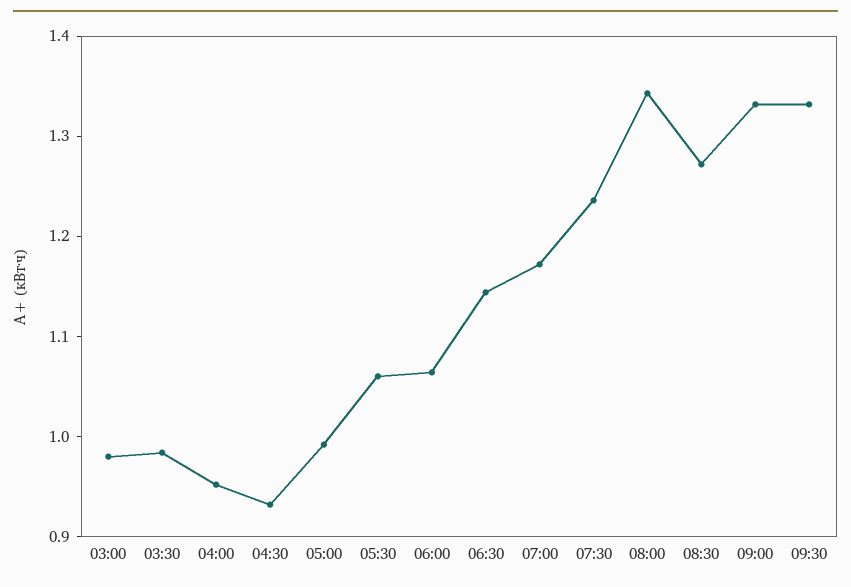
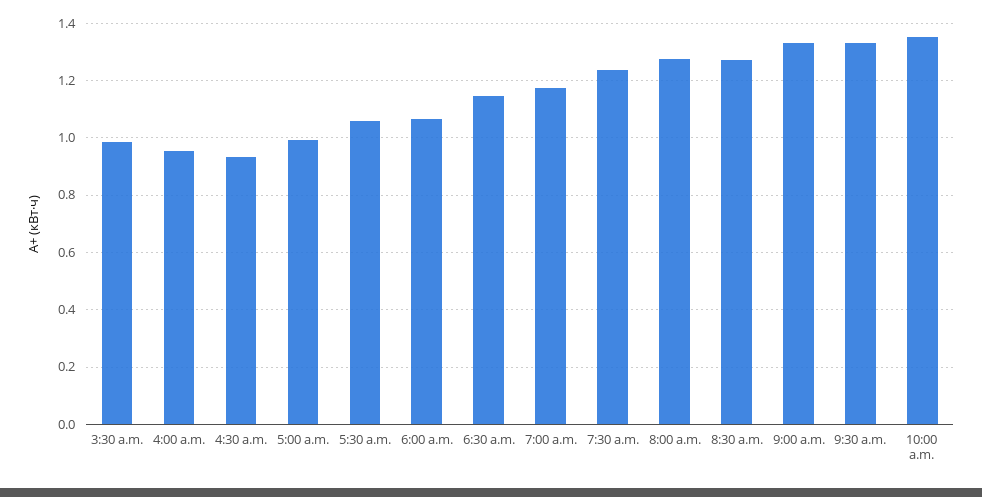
03:00: 0.98 -> none
08:00: 1.34 -> 1.275
10:00 a.m.: none -> 1.35

